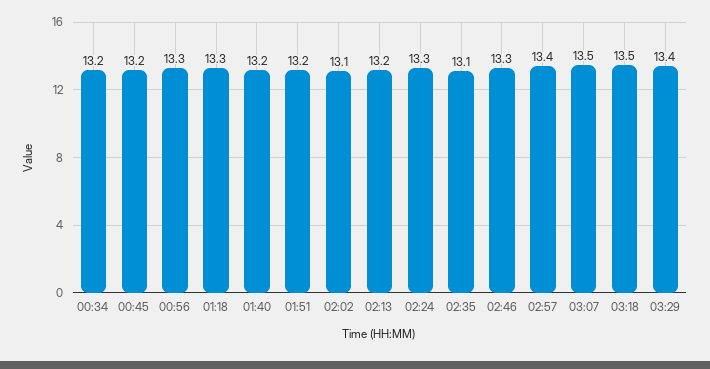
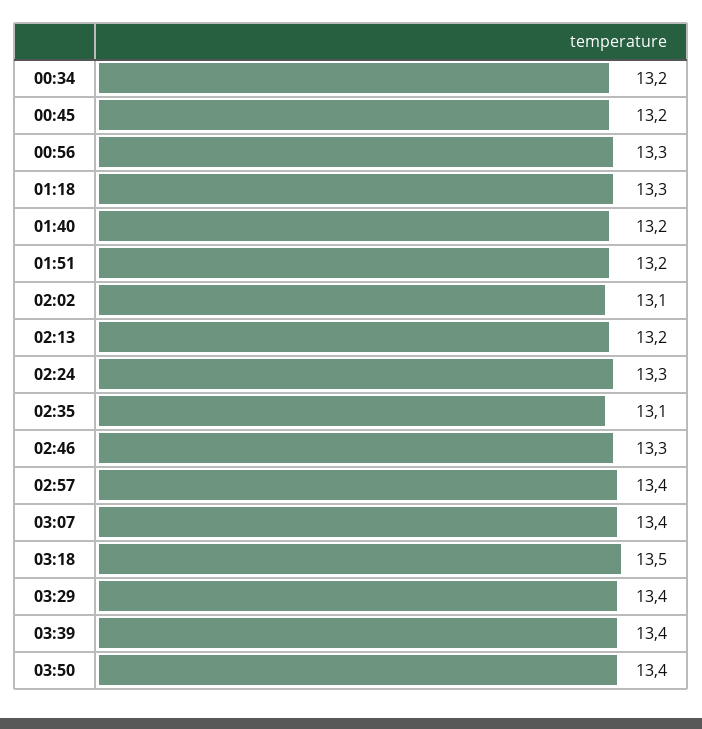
03:07: 13.5 -> 13.4
03:39: none -> 13.4
03:50: none -> 13.4

